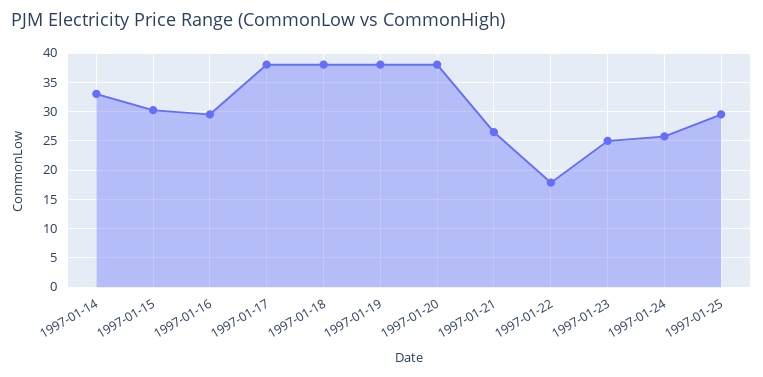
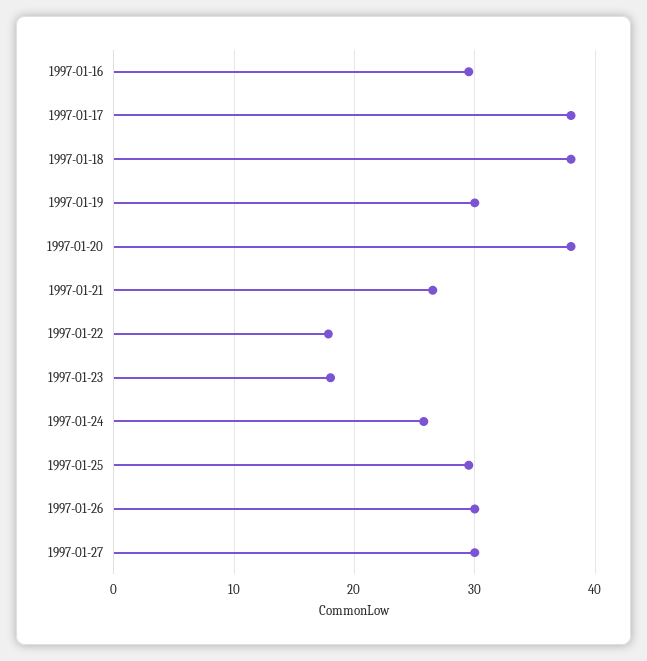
1997-01-14: 32.5 -> none
1997-01-15: 30 -> none
1997-01-19: 37.5 -> 30
1997-01-23: 25 -> 18
1997-01-26: none -> 30
1997-01-27: none -> 30

